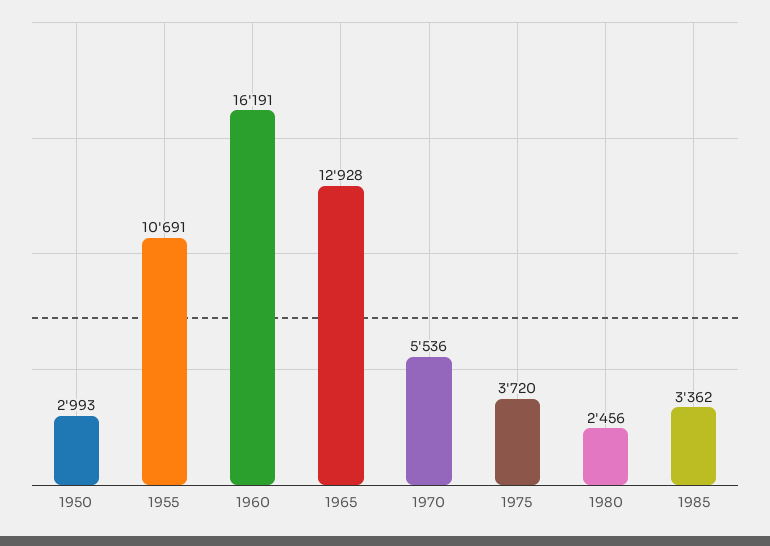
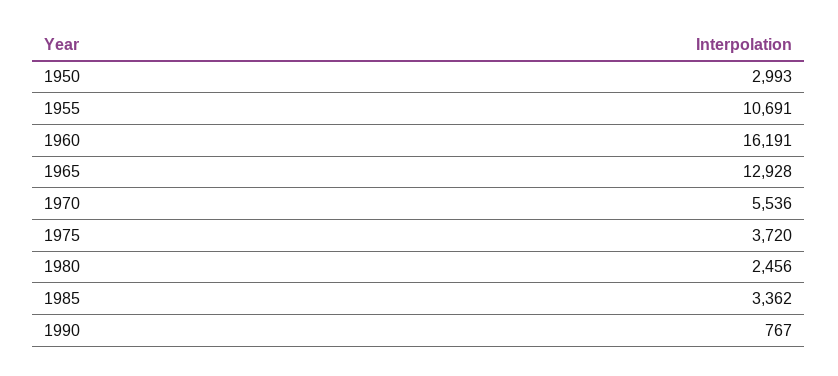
1990: none -> 767

